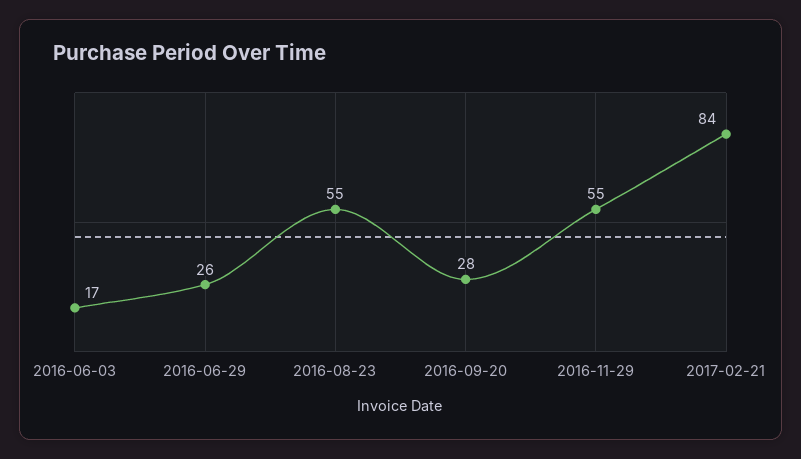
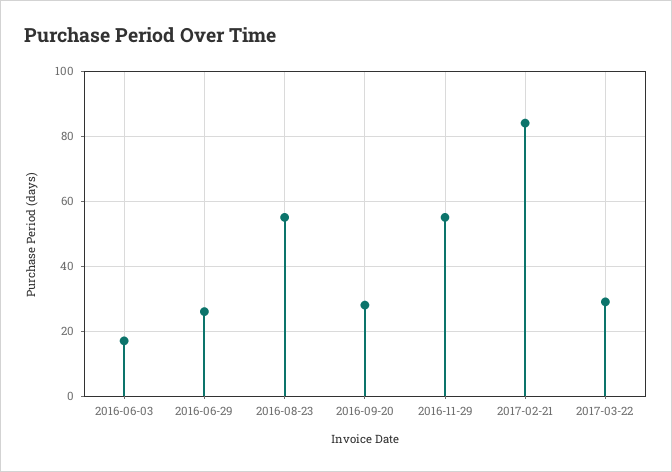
2017-03-22: none -> 30

